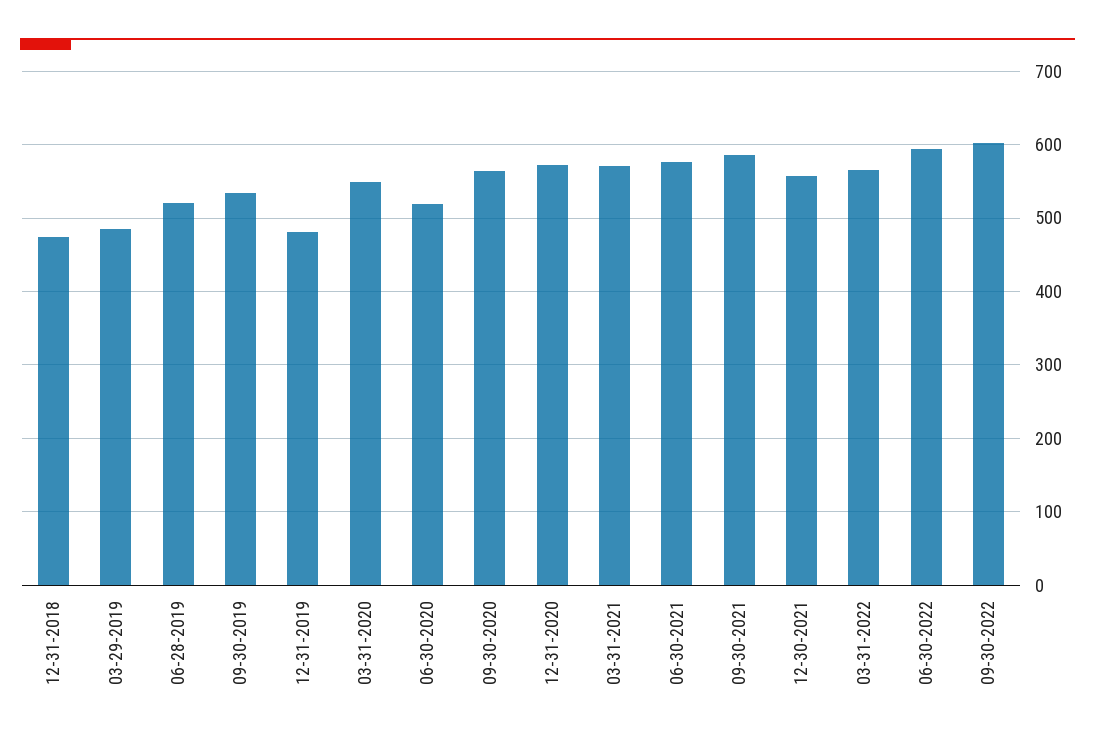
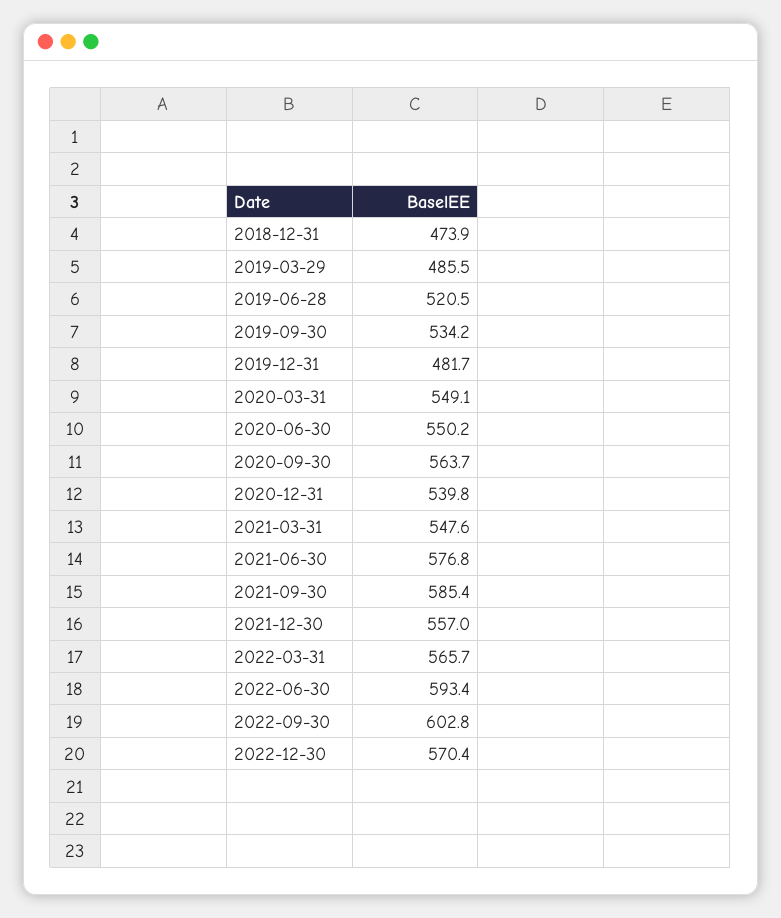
06-30-2020: 520 -> 550.2
12-31-2020: 570 -> 539.8
03-31-2021: 570 -> 547.6
2022-12-30: none -> 570.4

